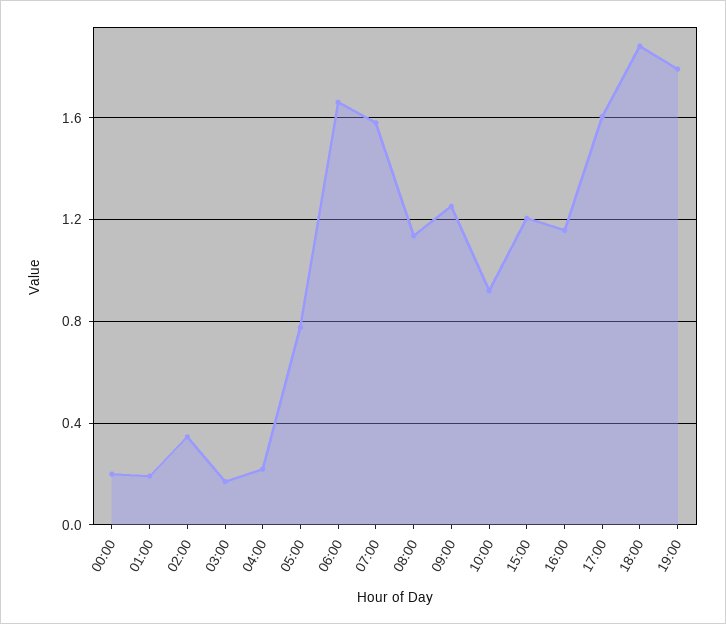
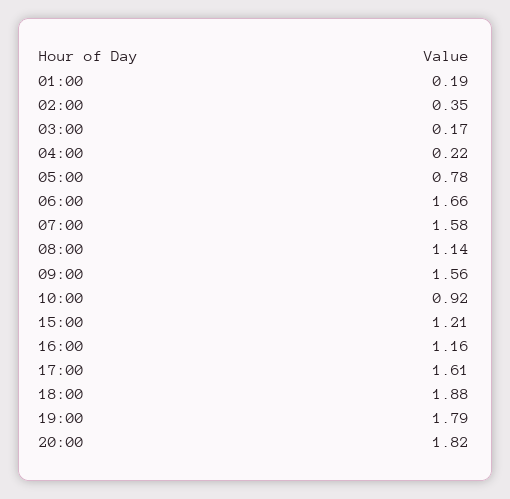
00:00: 0.2 -> none
09:00: 1.25 -> 1.56
20:00: none -> 1.82

